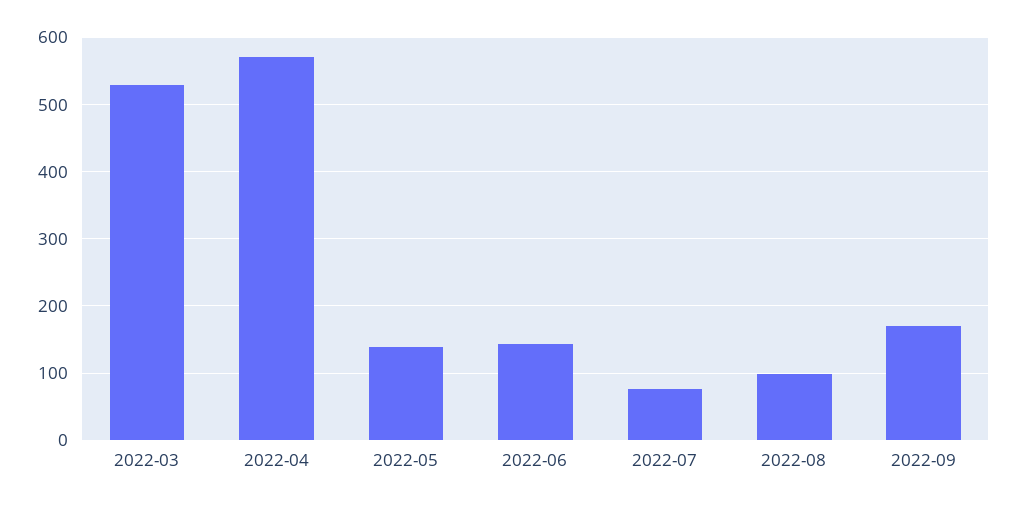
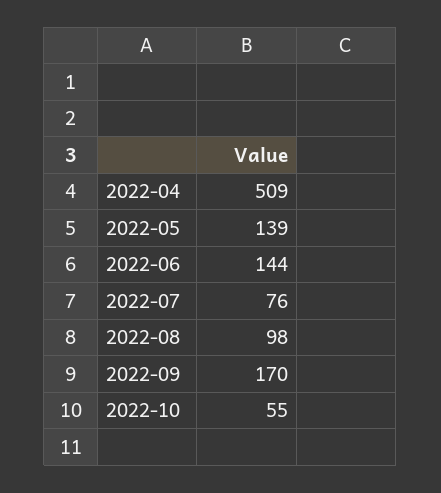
2022-03: 530 -> none
2022-04: 570 -> 509
2022-10: none -> 55

